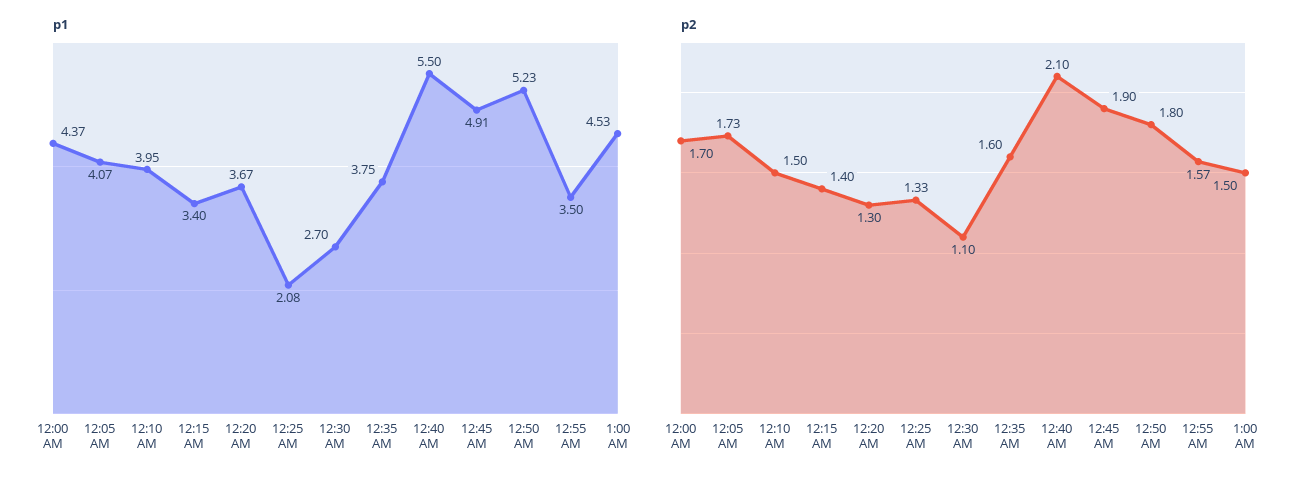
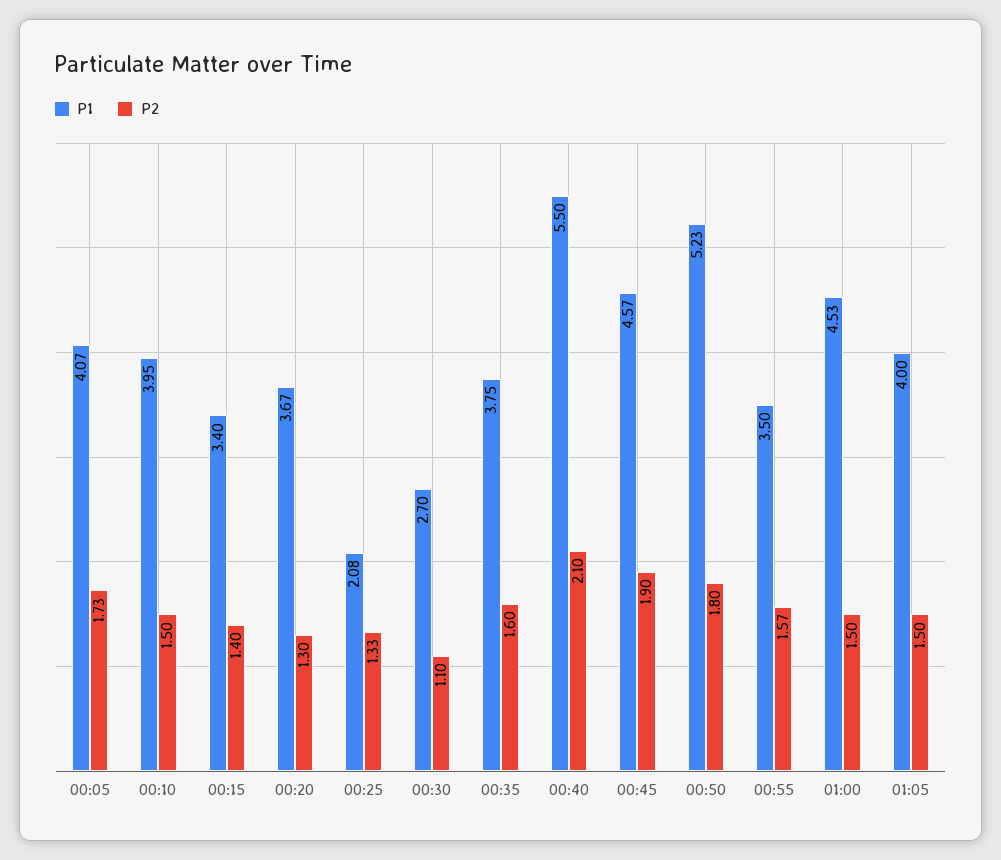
p1, 12:00 AM: 4.37 -> none
p1, 12:45 AM: 4.91 -> 4.57
p2, 12:00 AM: 1.7 -> none
p1, 01:05: none -> 4
p2, 01:05: none -> 1.5

